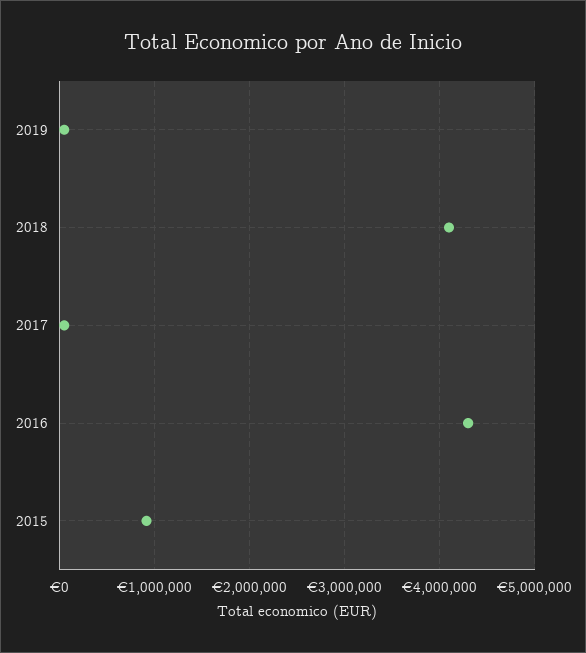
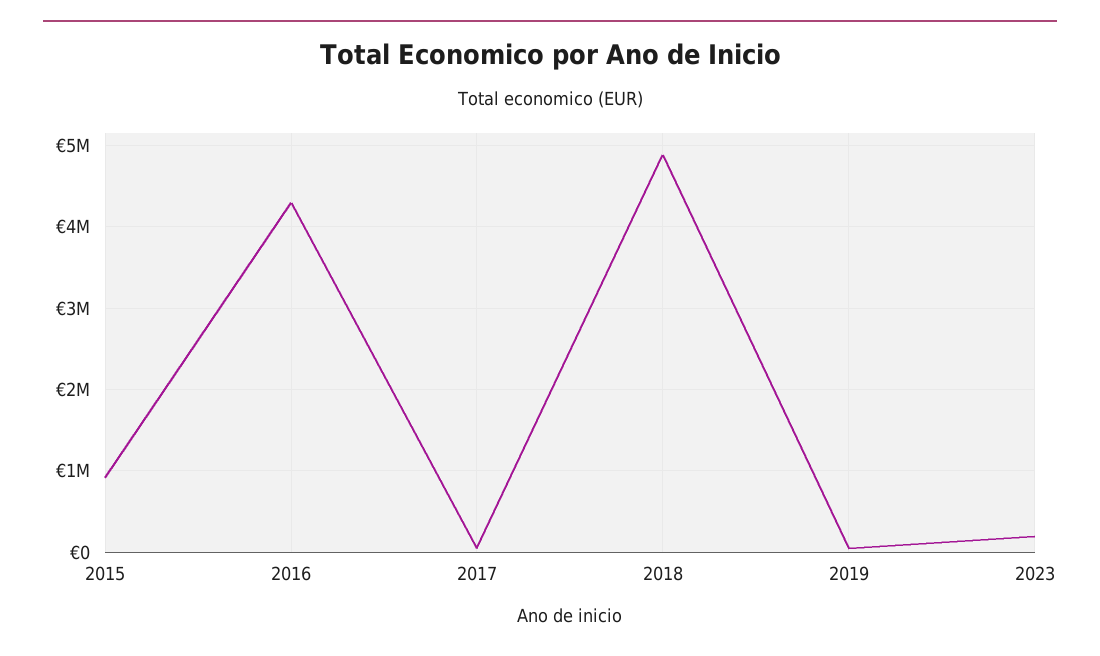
2018: 4100000 -> 4900000
2023: none -> 200000

